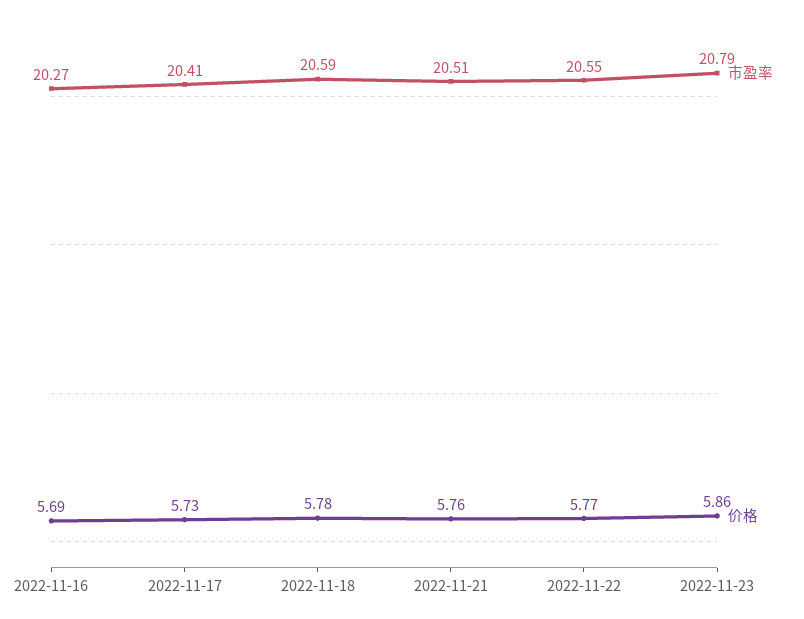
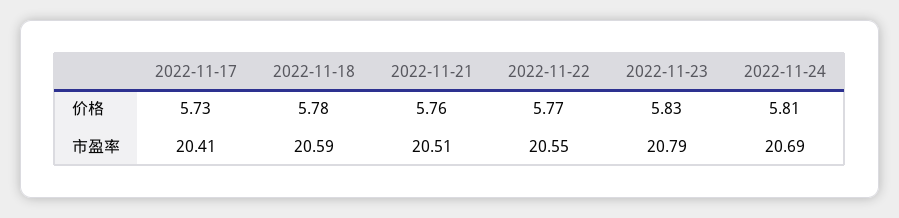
市盈率, 2022-11-16: 20.27 -> none
价格, 2022-11-16: 5.69 -> none
价格, 2022-11-23: 5.86 -> 5.83
价格, 2022-11-24: none -> 5.81
市盈率, 2022-11-24: none -> 20.69

